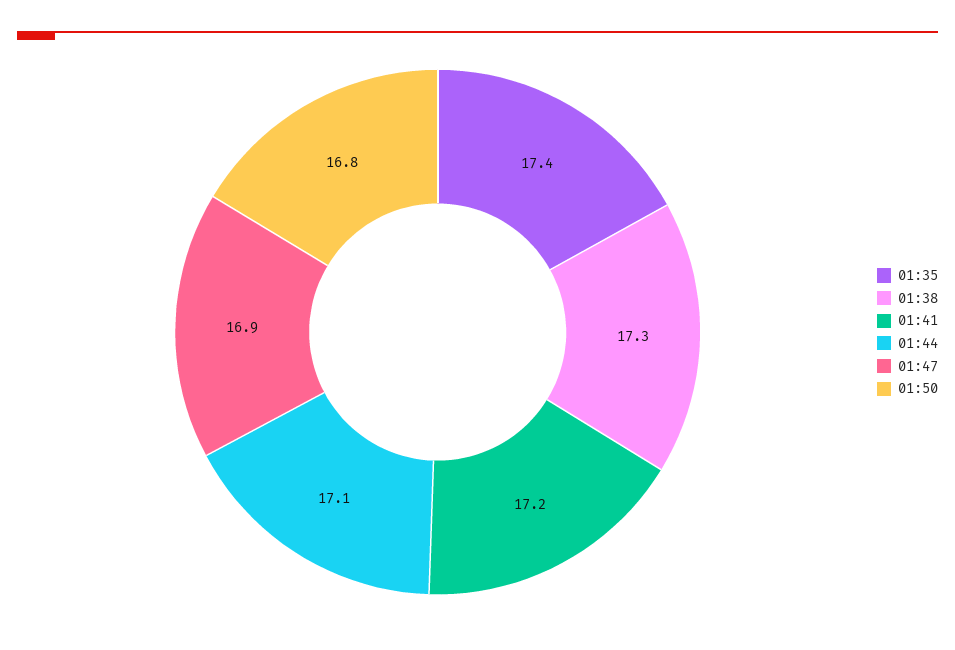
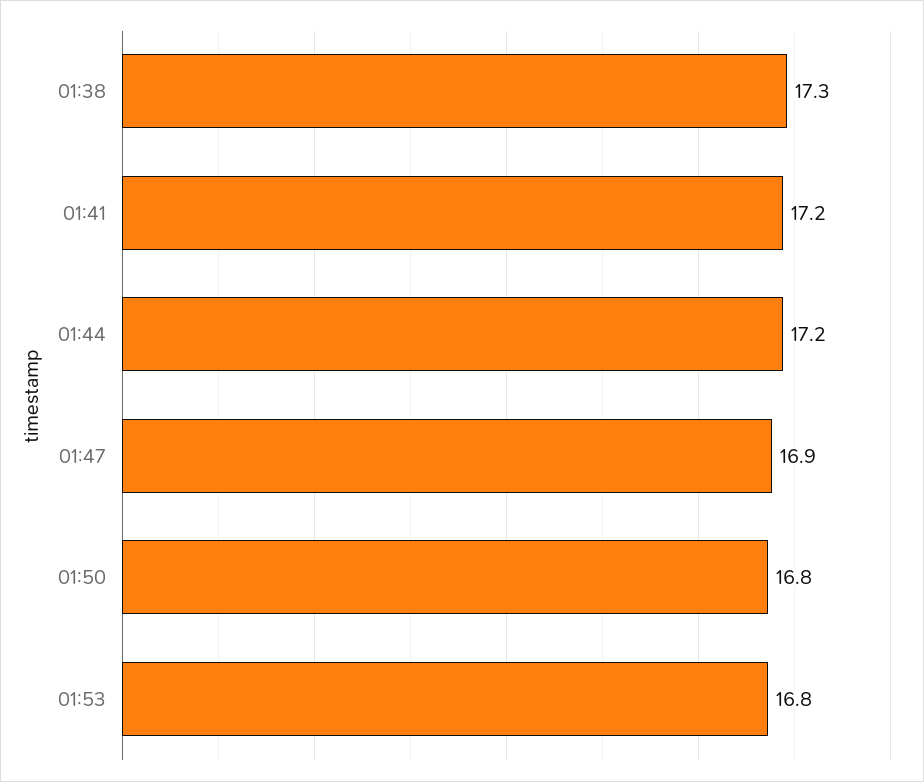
01:35: 17.4 -> none
01:44: 17.1 -> 17.2
01:53: none -> 16.8

